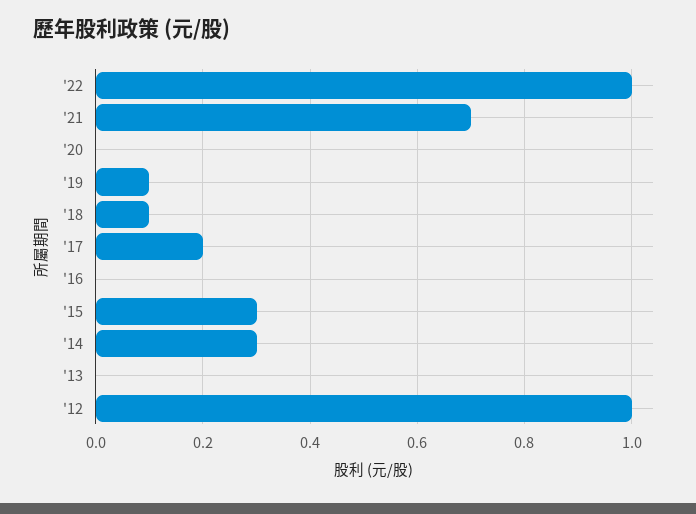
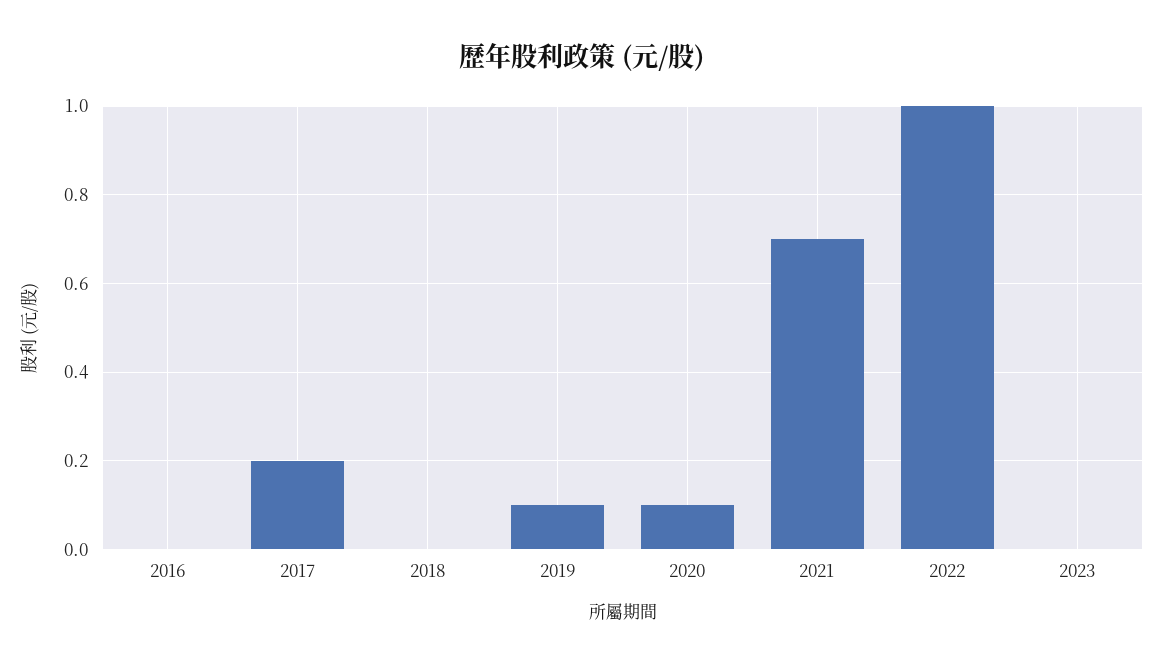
'20: 0 -> 0.1
'18: 0.1 -> 0
'15: 0.3 -> none
'14: 0.3 -> none
'13: 0 -> none
'12: 1 -> none
2023: none -> 0

